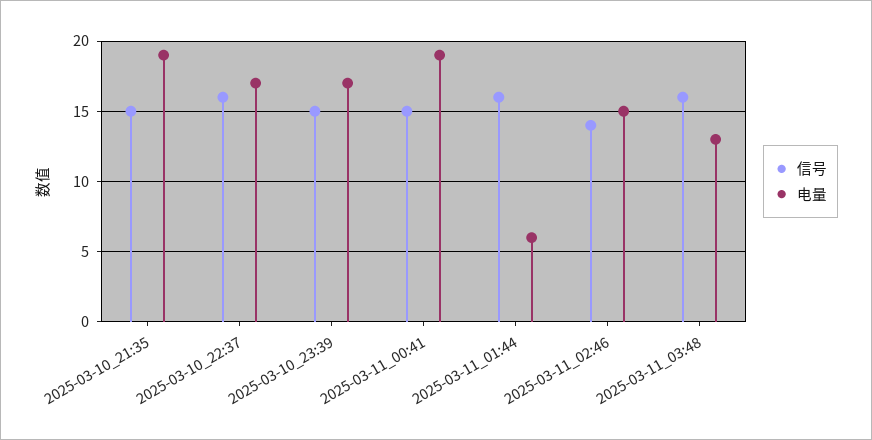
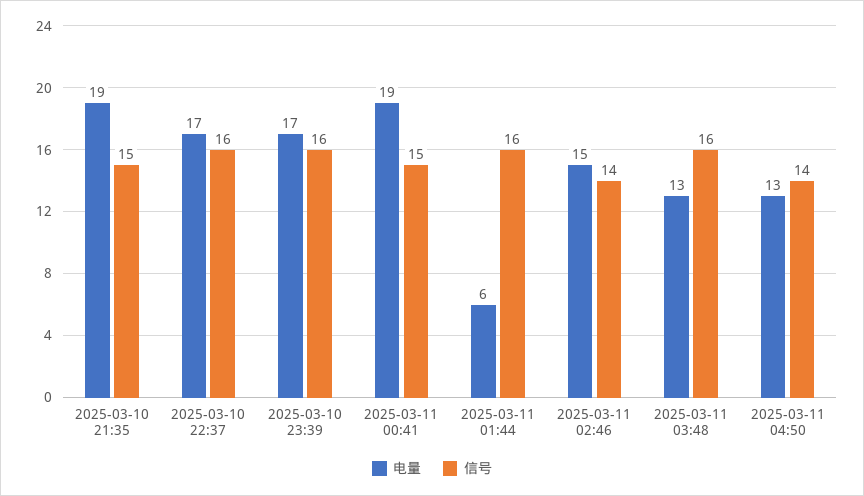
信号, 2025-03-10_23:39: 15 -> 16
电量, 2025-03-11 04:50: none -> 13
信号, 2025-03-11 04:50: none -> 14

